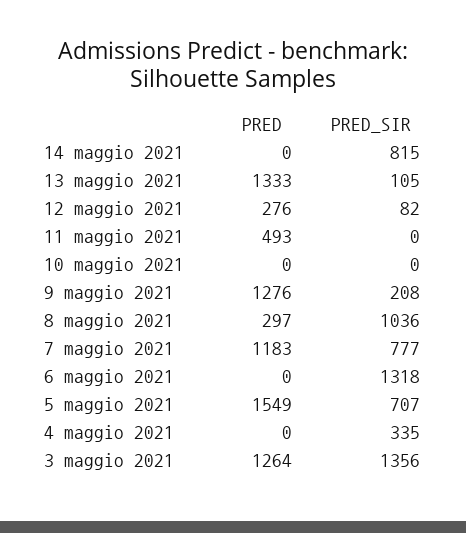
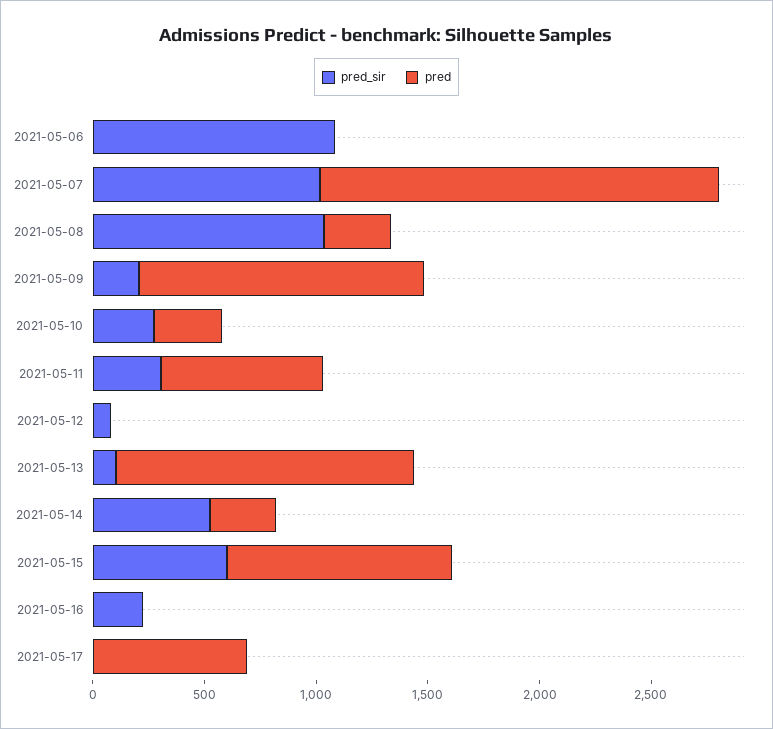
PRED, 14 maggio 2021: 0 -> 300
PRED_SIR, 14 maggio 2021: 815 -> 500
PRED, 12 maggio 2021: 276 -> 0
PRED, 11 maggio 2021: 493 -> 700
PRED_SIR, 11 maggio 2021: 0 -> 300
PRED, 10 maggio 2021: 0 -> 300
PRED_SIR, 10 maggio 2021: 0 -> 300
PRED, 7 maggio 2021: 1183 -> 1800
PRED_SIR, 7 maggio 2021: 777 -> 1000
PRED_SIR, 6 maggio 2021: 1318 -> 1100
PRED, 5 maggio 2021: 1549 -> none
PRED_SIR, 5 maggio 2021: 707 -> none
PRED, 4 maggio 2021: 0 -> none
PRED_SIR, 4 maggio 2021: 335 -> none
PRED, 3 maggio 2021: 1264 -> none
PRED_SIR, 3 maggio 2021: 1356 -> none
PRED_SIR, 2021-05-15: none -> 600
PRED, 2021-05-15: none -> 1000
PRED_SIR, 2021-05-16: none -> 200
PRED, 2021-05-16: none -> 0
PRED_SIR, 2021-05-17: none -> 0
PRED, 2021-05-17: none -> 700

